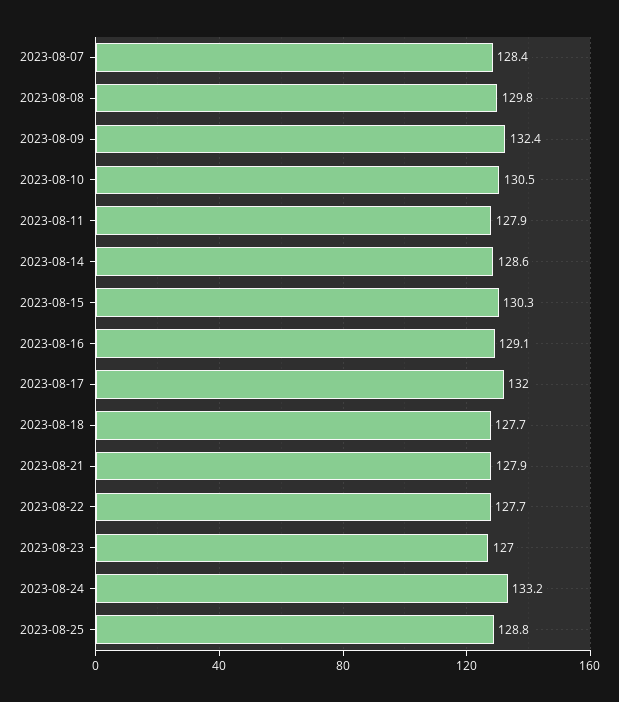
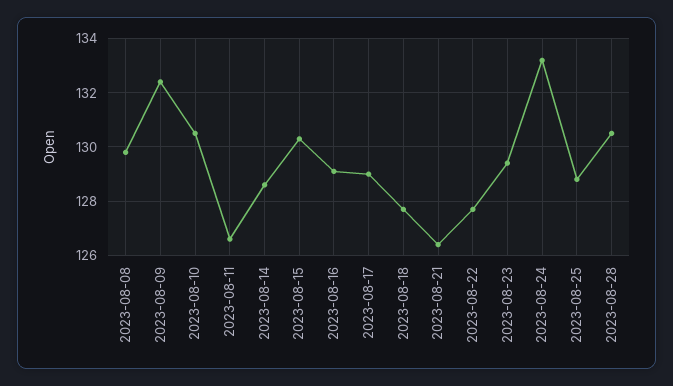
2023-08-07: 128.4 -> none
2023-08-11: 127.9 -> 126.5
2023-08-17: 132 -> 129
2023-08-21: 127.9 -> 126.5
2023-08-23: 127 -> 129.5
2023-08-28: none -> 130.5

